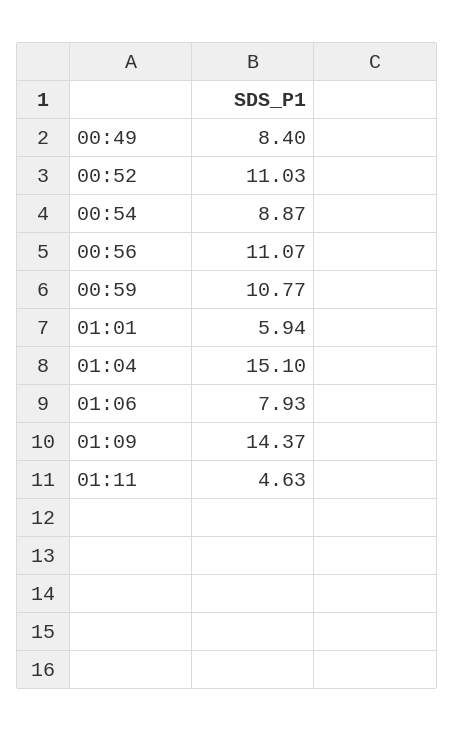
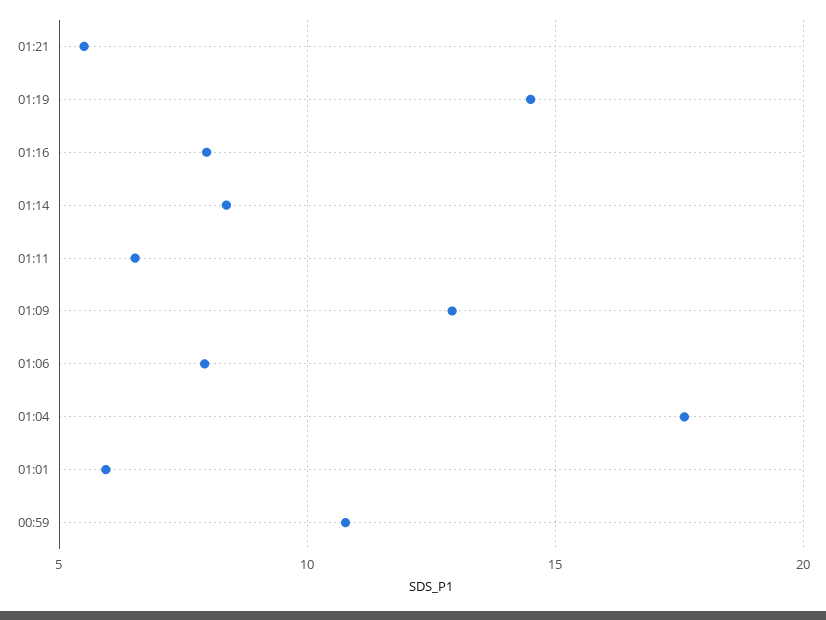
00:49: 8.4 -> none
00:52: 11.03 -> none
00:54: 8.87 -> none
00:56: 11.07 -> none
01:04: 15.1 -> 17.5
01:09: 14.37 -> 13
01:11: 4.63 -> 6.5
01:21: none -> 5.5
01:19: none -> 14.5
01:16: none -> 8
01:14: none -> 8.5

